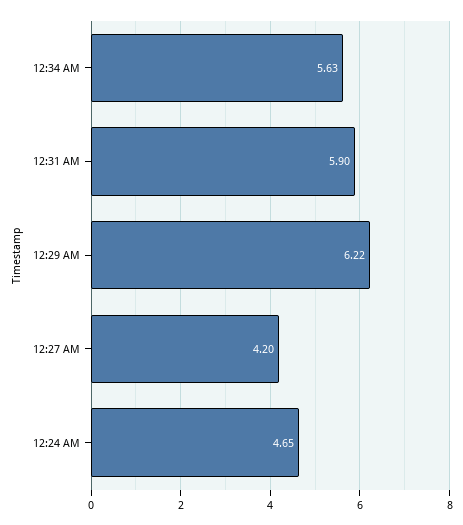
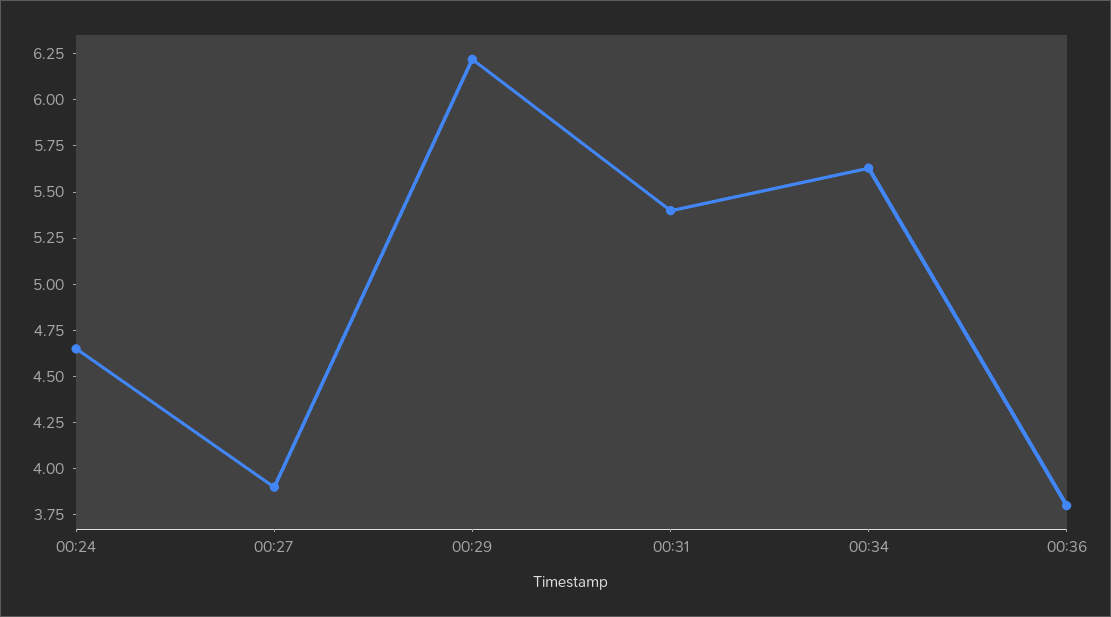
12:31 AM: 5.9 -> 5.4
12:27 AM: 4.2 -> 3.9
00:36: none -> 3.8

